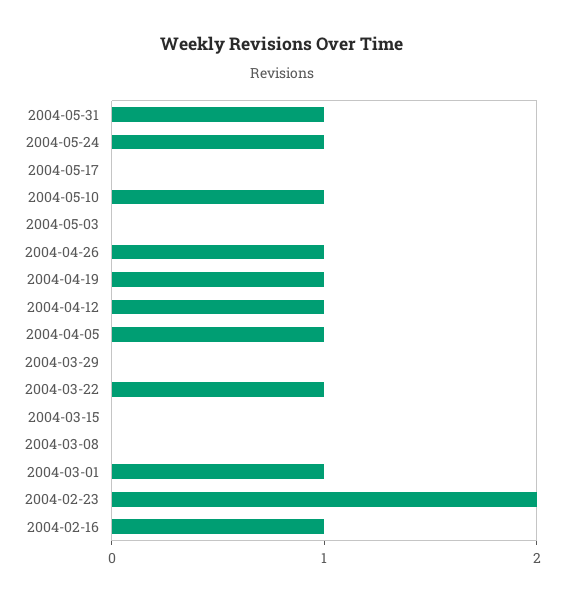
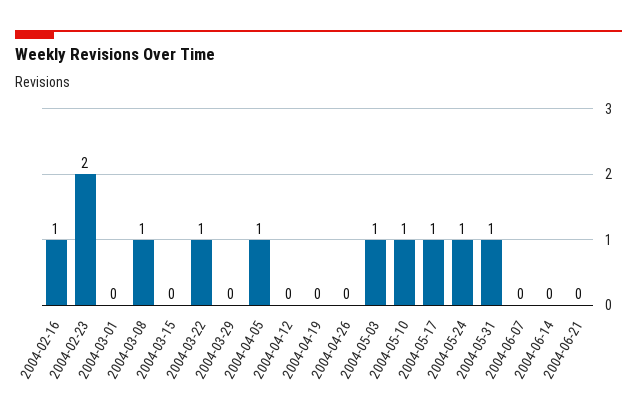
2004-05-17: 0 -> 1
2004-05-03: 0 -> 1
2004-04-26: 1 -> 0
2004-04-19: 1 -> 0
2004-04-12: 1 -> 0
2004-03-08: 0 -> 1
2004-03-01: 1 -> 0
2004-06-07: none -> 0
2004-06-14: none -> 0
2004-06-21: none -> 0

